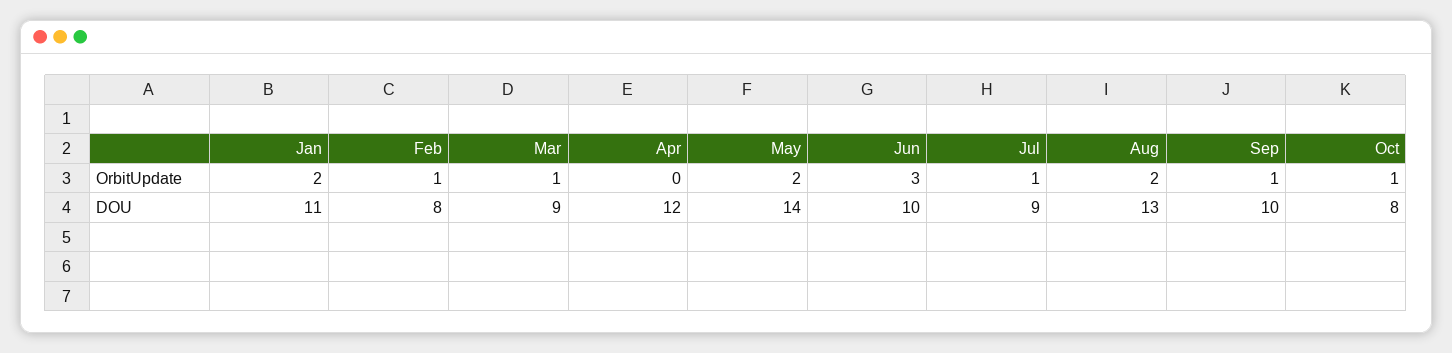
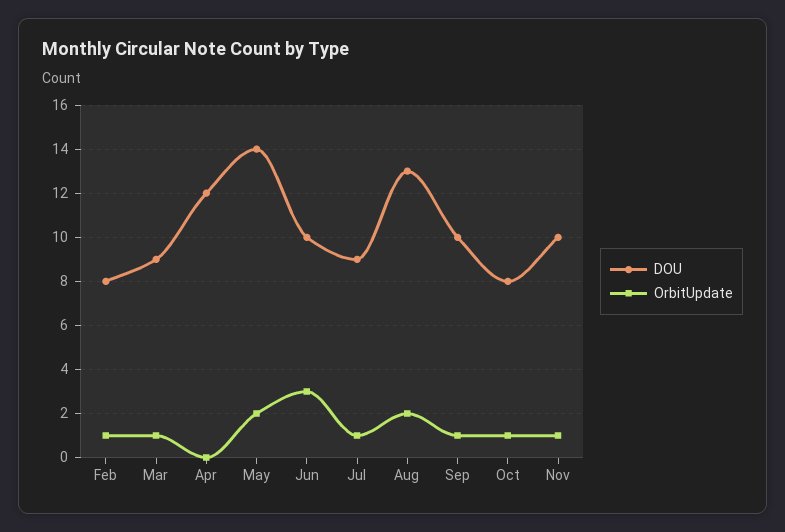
OrbitUpdate, Jan: 2 -> none
DOU, Jan: 11 -> none
DOU, Nov: none -> 10
OrbitUpdate, Nov: none -> 1

